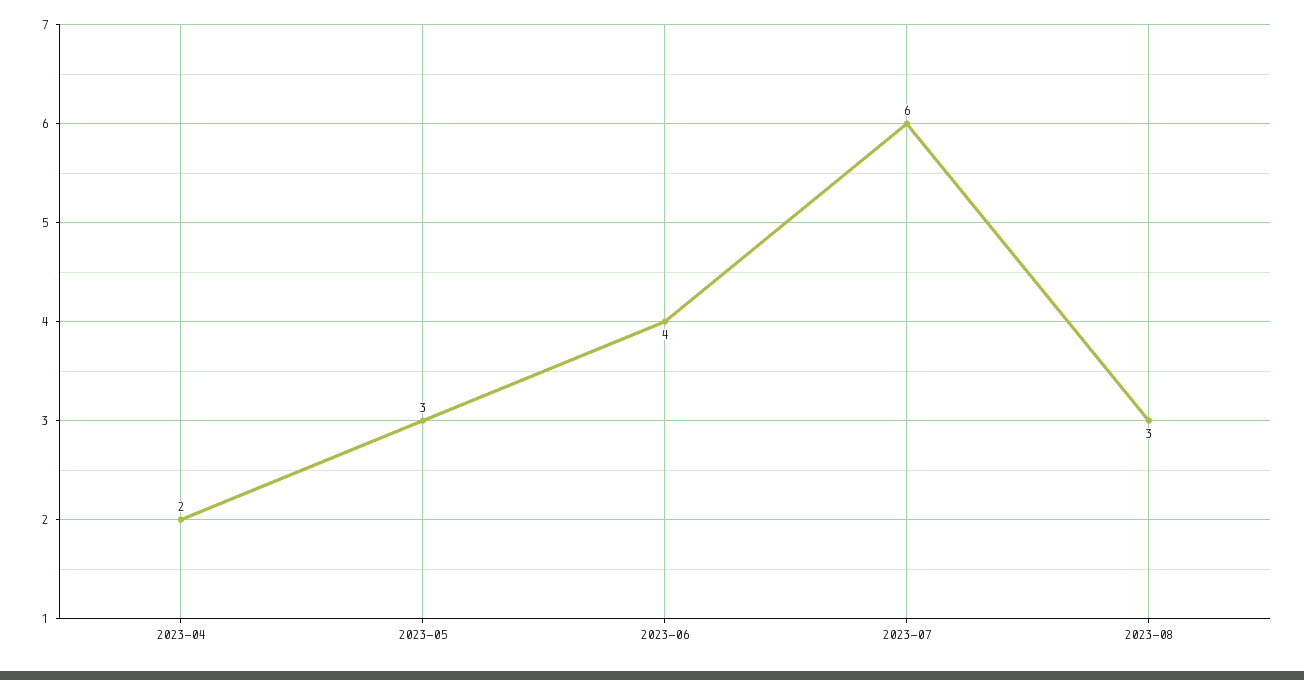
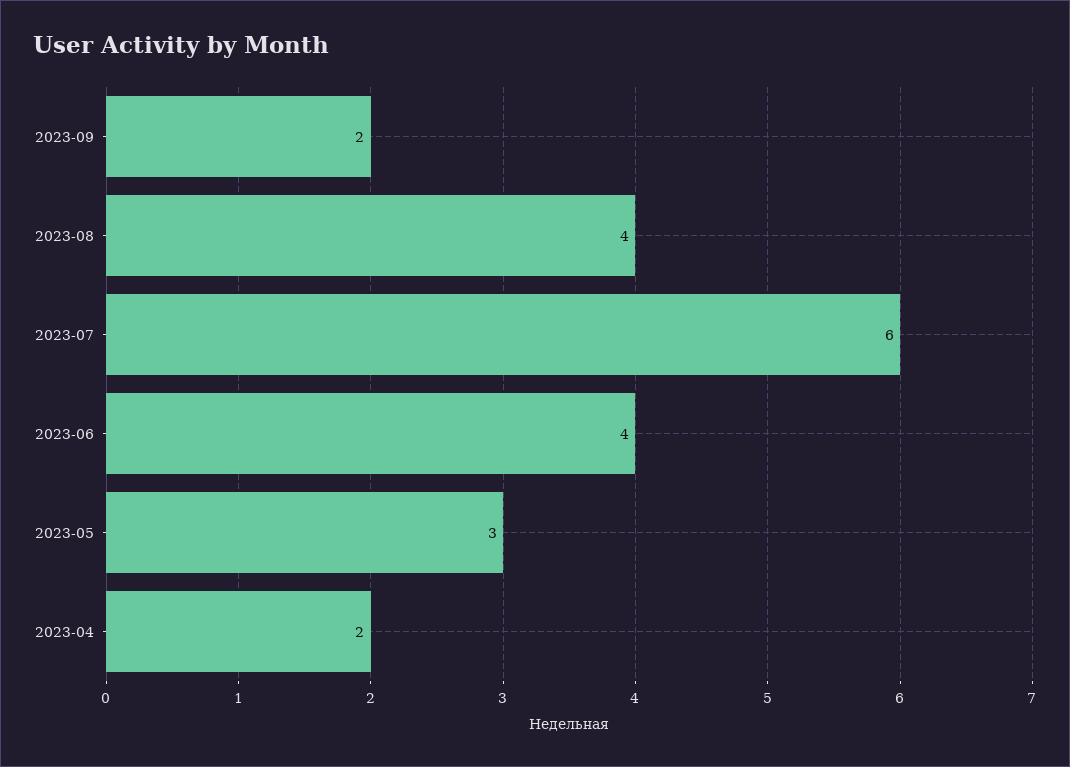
2023-08: 3 -> 4
2023-09: none -> 2

